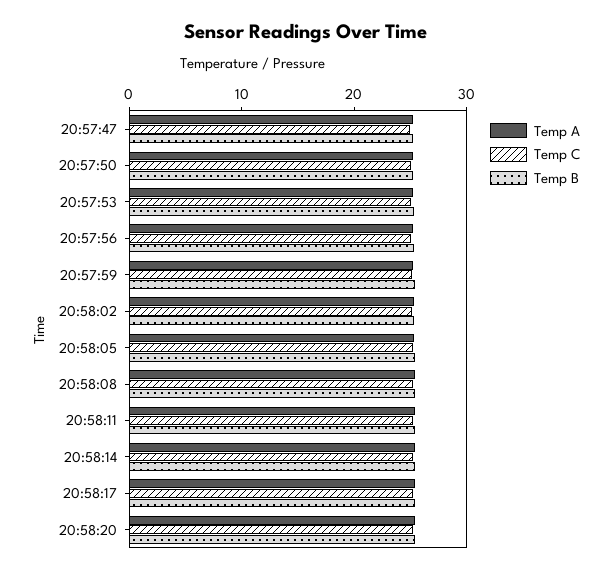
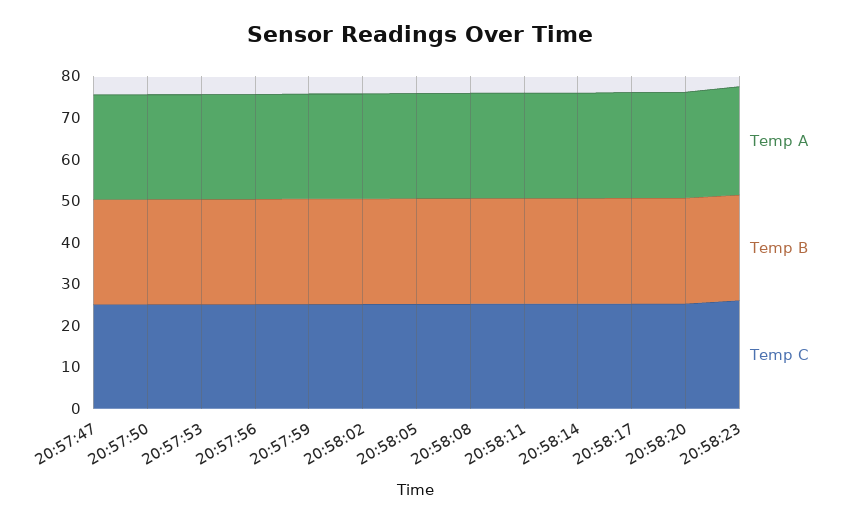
Temp A, 20:58:23: none -> 26
Temp B, 20:58:23: none -> 26
Temp C, 20:58:23: none -> 26

